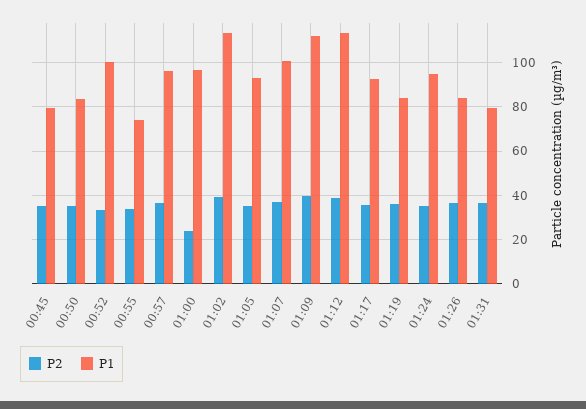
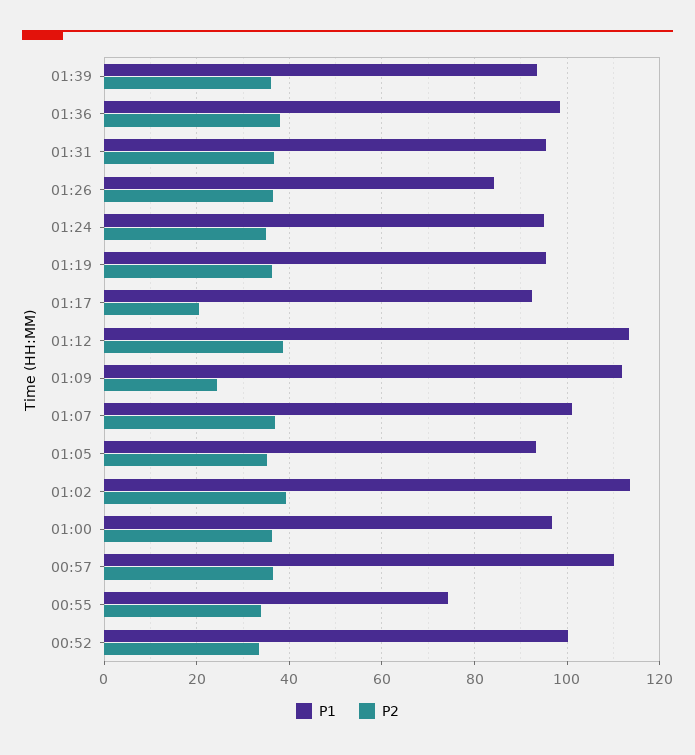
P2, 00:45: 35 -> none
P1, 00:45: 80 -> none
P2, 00:50: 35 -> none
P1, 00:50: 85 -> none
P1, 00:57: 95 -> 110
P2, 01:00: 25 -> 36
P2, 01:09: 40 -> 24
P2, 01:17: 35 -> 20
P1, 01:19: 85 -> 96
P1, 01:31: 80 -> 96
P1, 01:39: none -> 94
P2, 01:39: none -> 36
P1, 01:36: none -> 98
P2, 01:36: none -> 38

